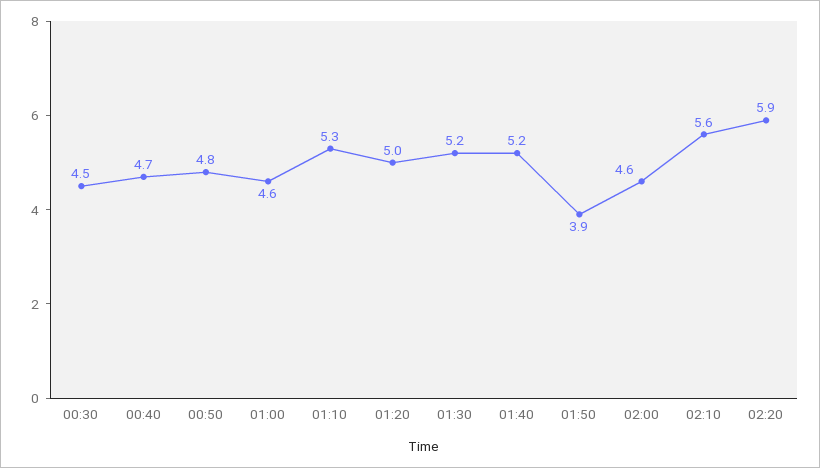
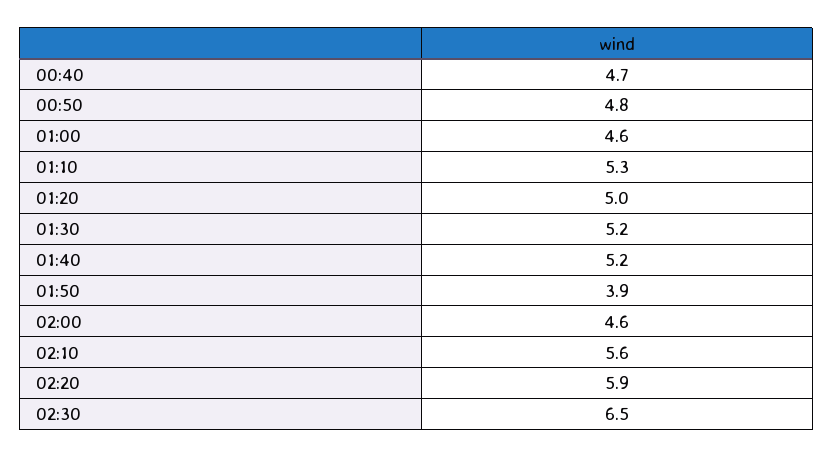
00:30: 4.5 -> none
02:30: none -> 6.5

